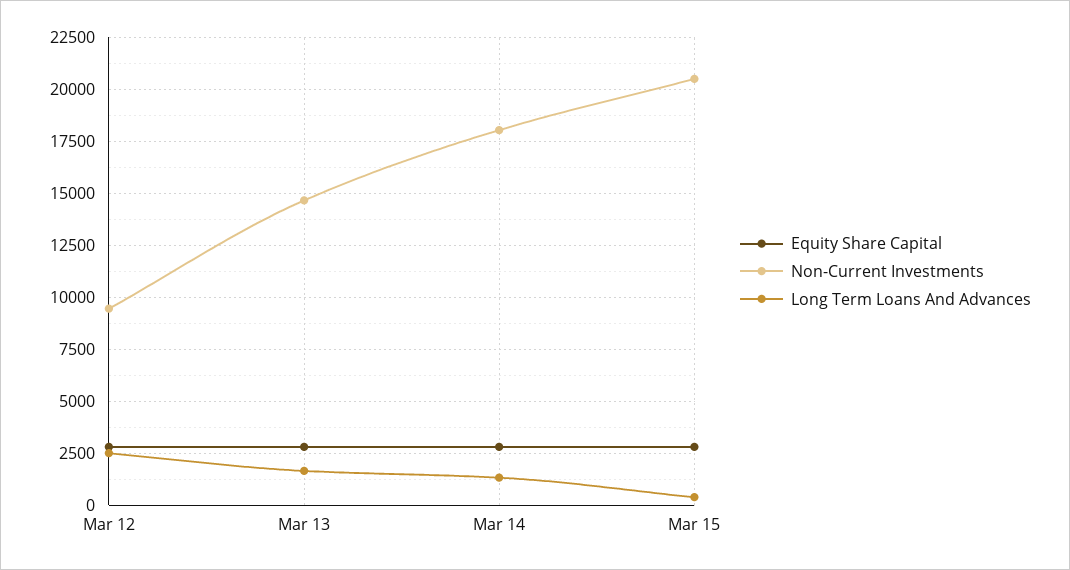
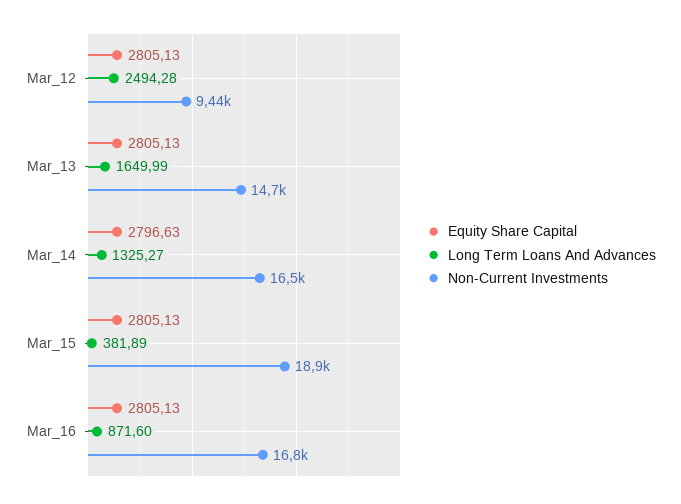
Non-Current Investments, Mar 14: 18000 -> 16500
Non-Current Investments, Mar 15: 20500 -> 18900
Equity Share Capital, Mar_16: none -> 2805.13
Long Term Loans And Advances, Mar_16: none -> 871.6
Non-Current Investments, Mar_16: none -> 16800

